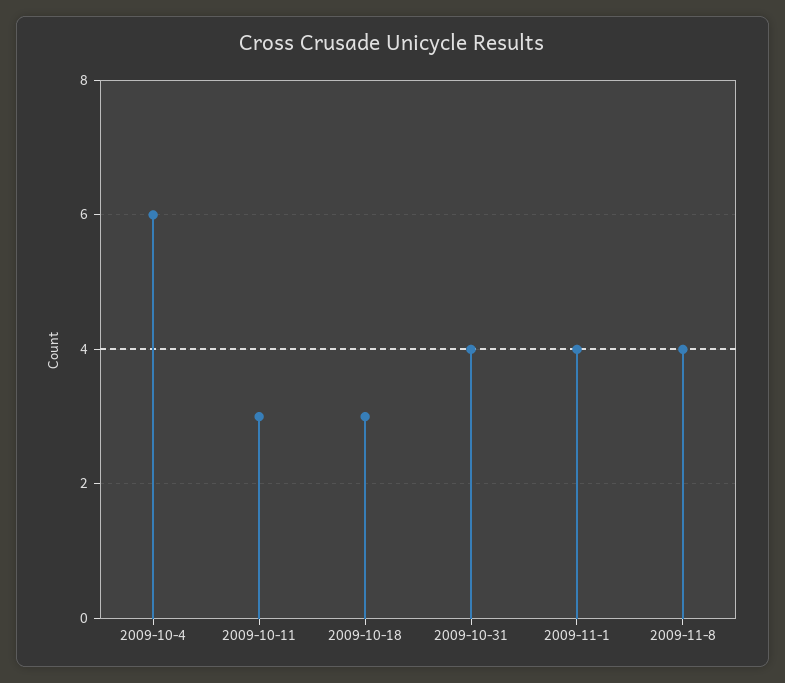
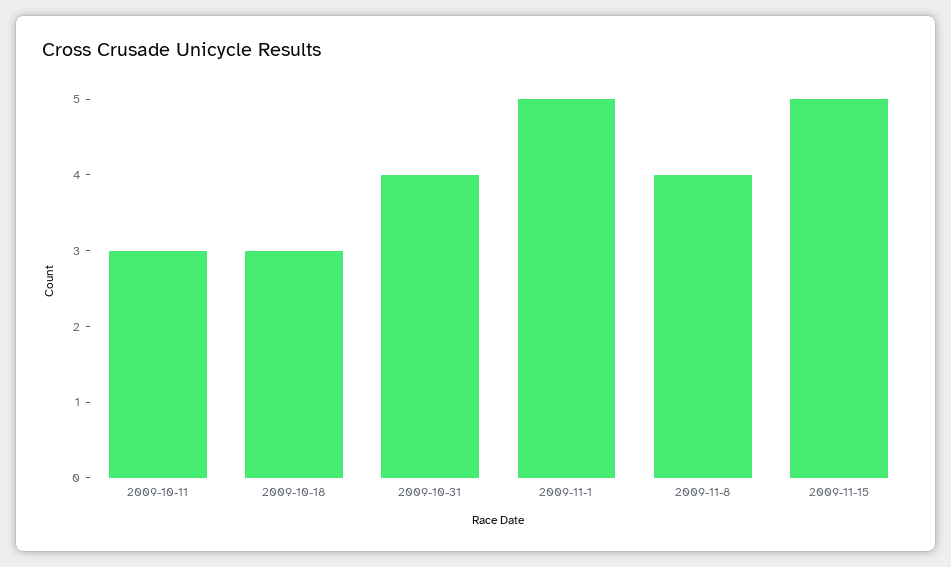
2009-10-4: 6 -> none
2009-11-1: 4 -> 5
2009-11-15: none -> 5

